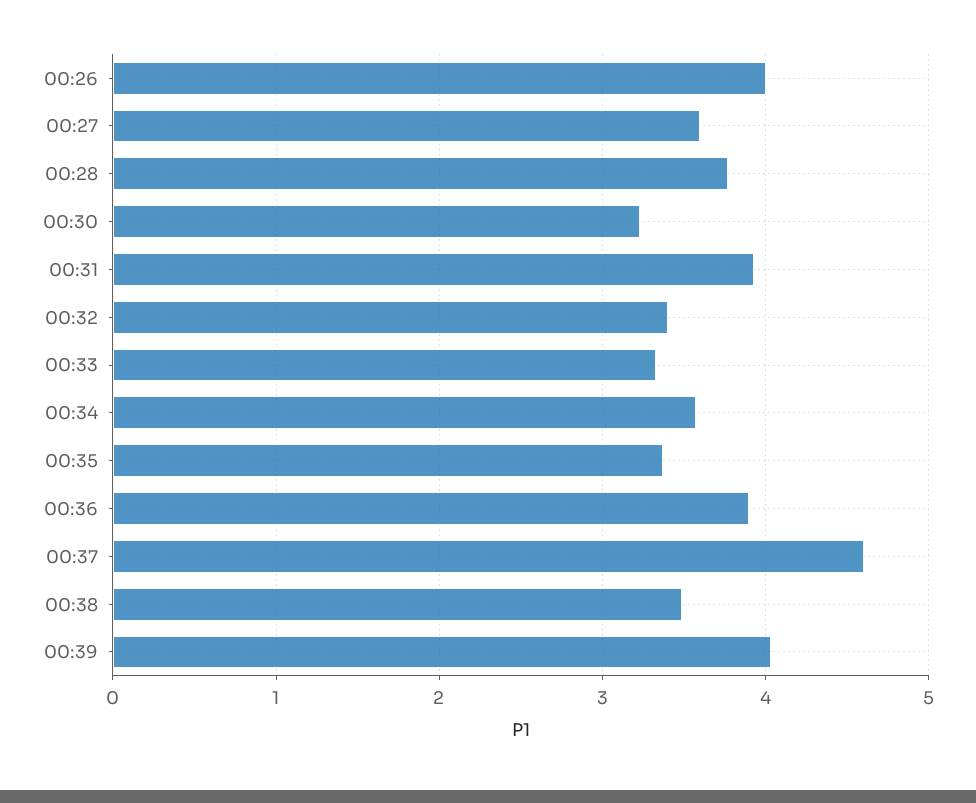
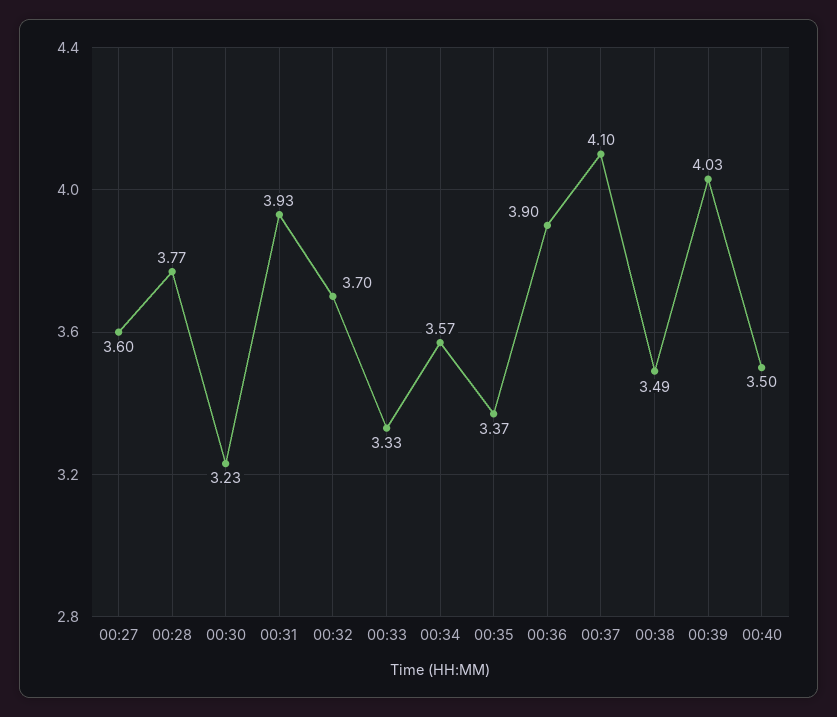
00:26: 4 -> none
00:32: 3.4 -> 3.7
00:37: 4.6 -> 4.1
00:40: none -> 3.5

